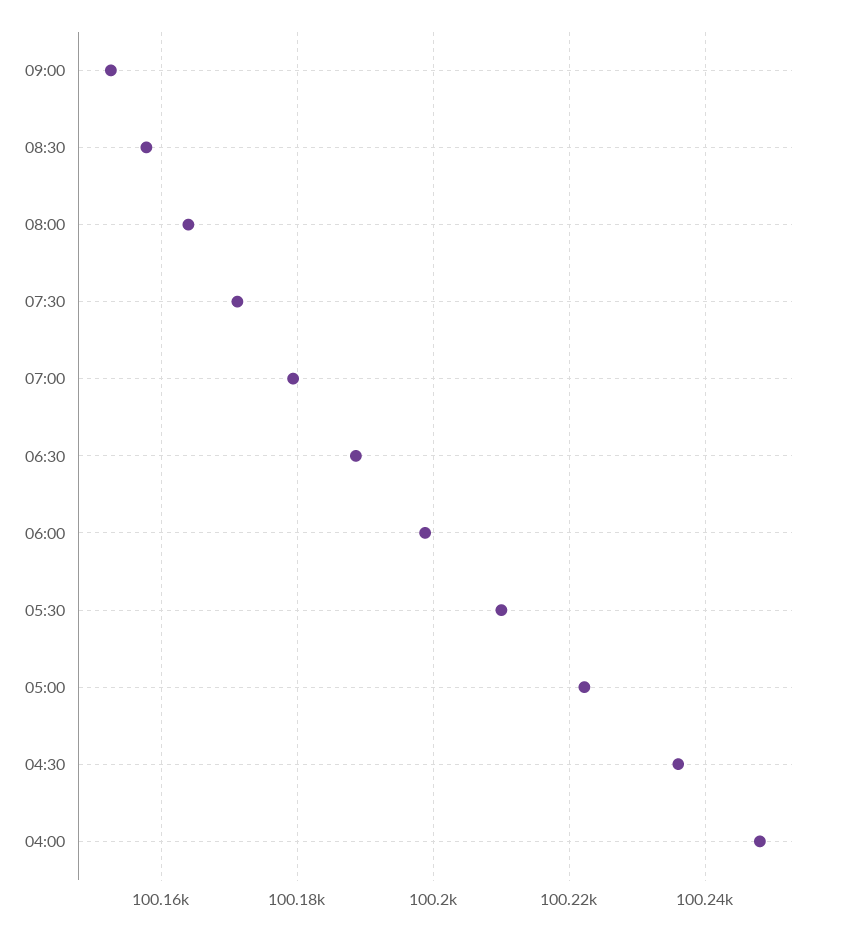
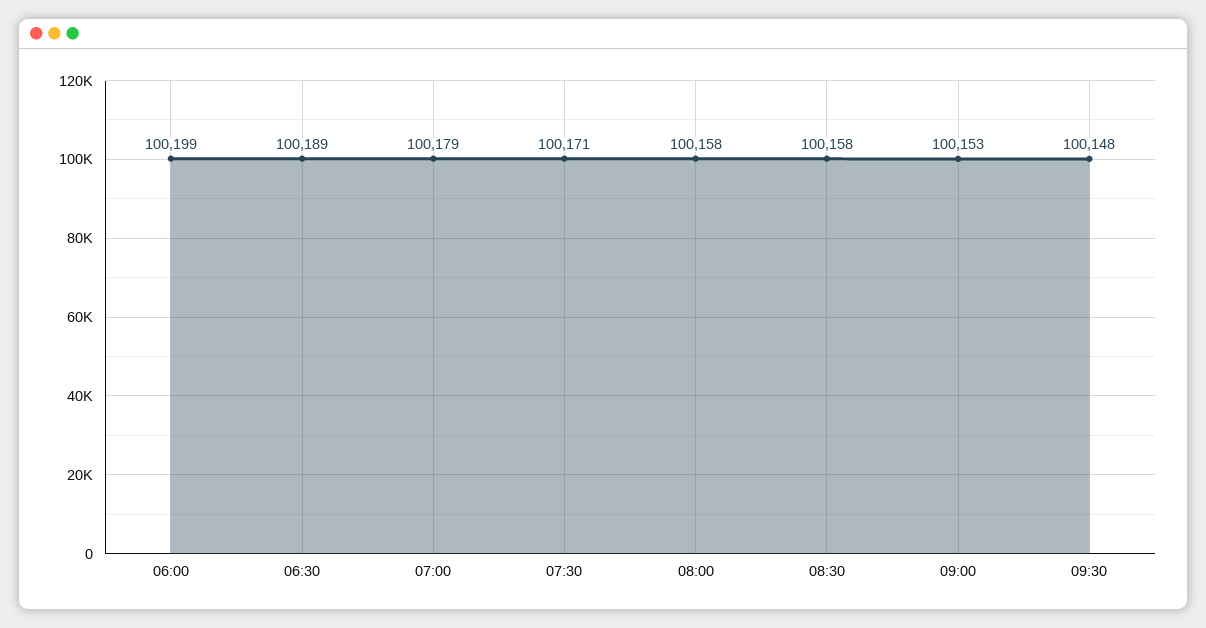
08:00: 100164 -> 100158
05:30: 100210 -> none
05:00: 100222 -> none
04:30: 100236 -> none
04:00: 100248 -> none
09:30: none -> 100148

